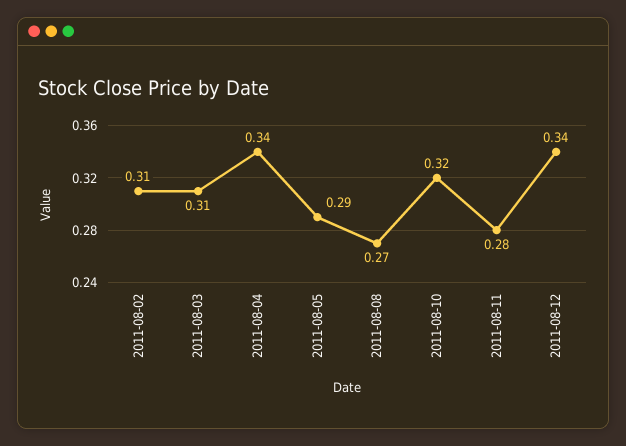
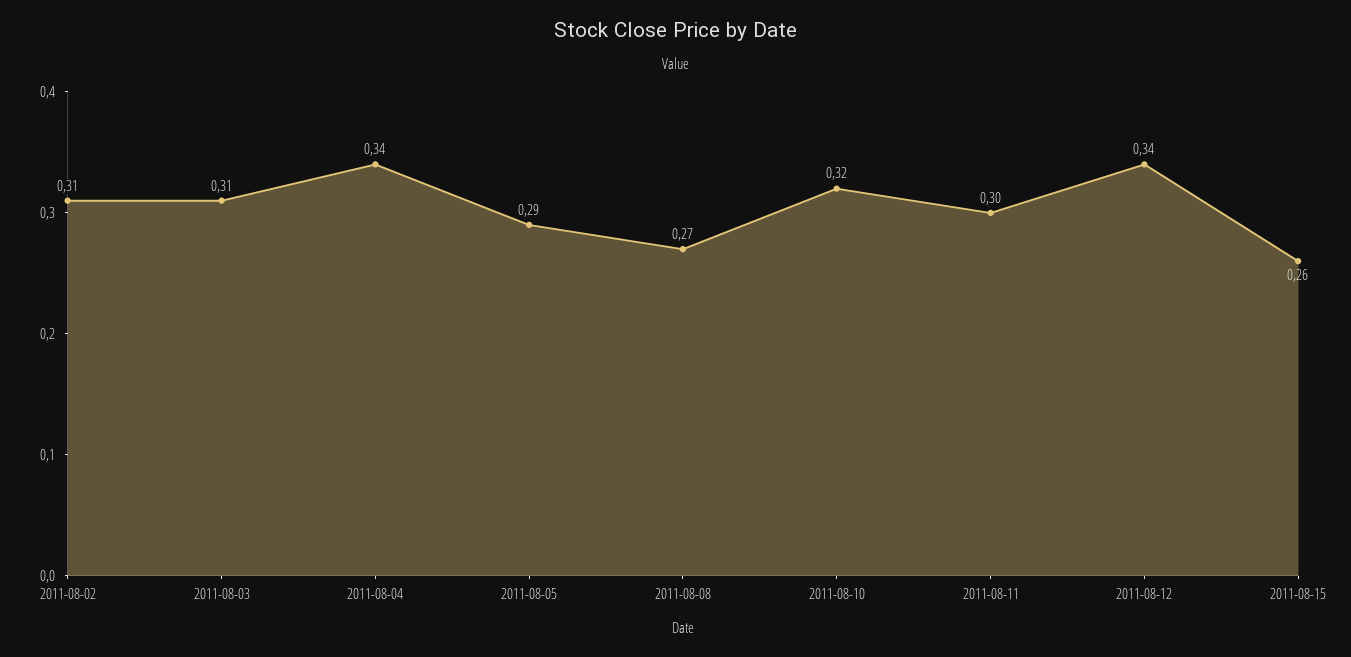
2011-08-11: 0.28 -> 0.3
2011-08-15: none -> 0.26

